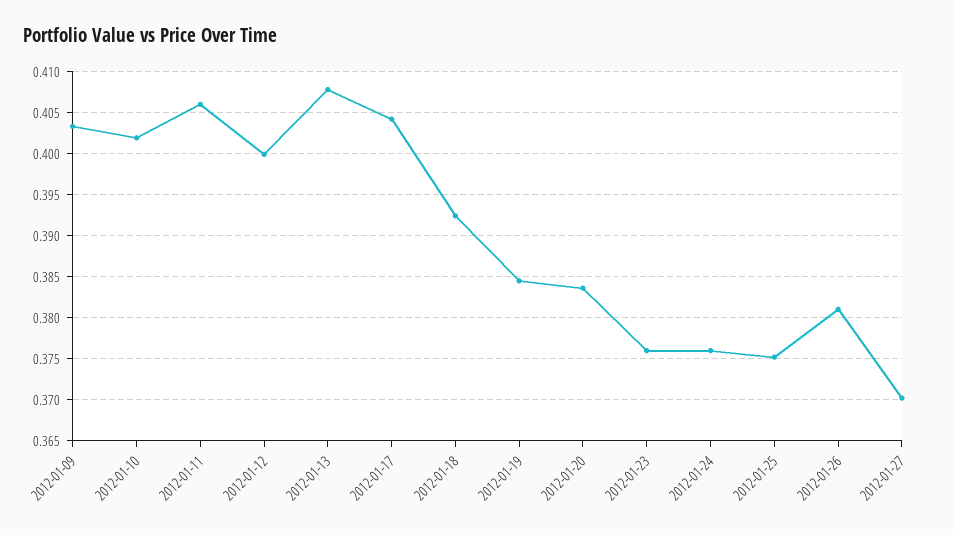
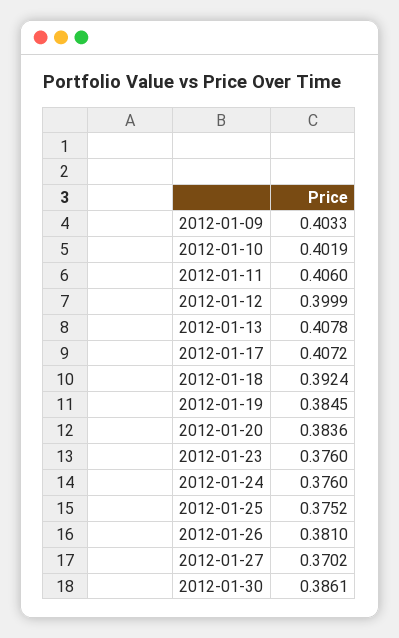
2012-01-17: 0.404 -> 0.4072
2012-01-30: none -> 0.3861

